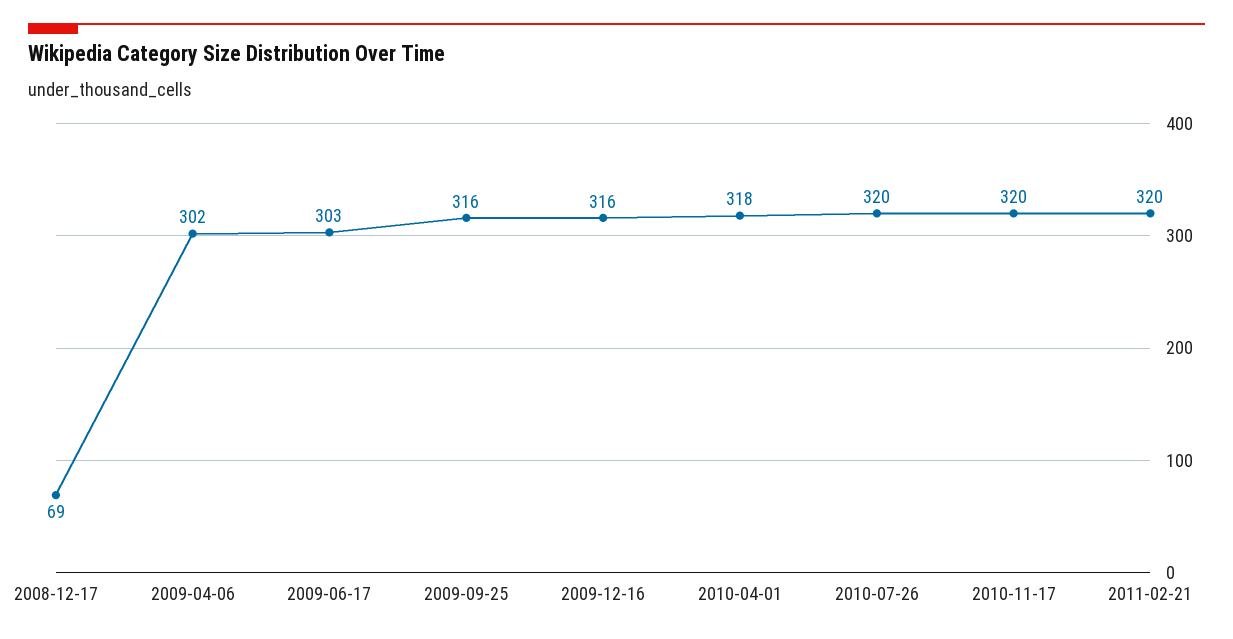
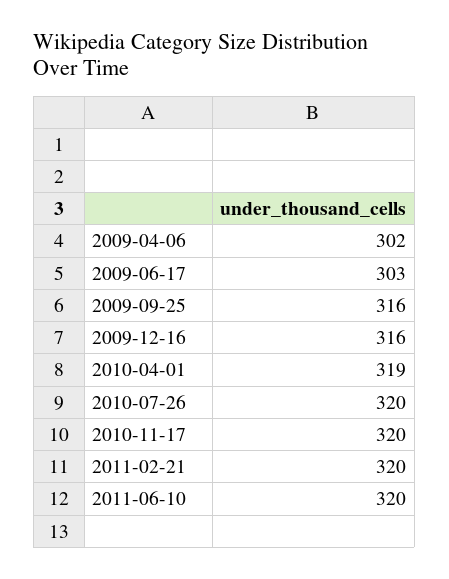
2008-12-17: 69 -> none
2010-04-01: 318 -> 319
2011-06-10: none -> 320

